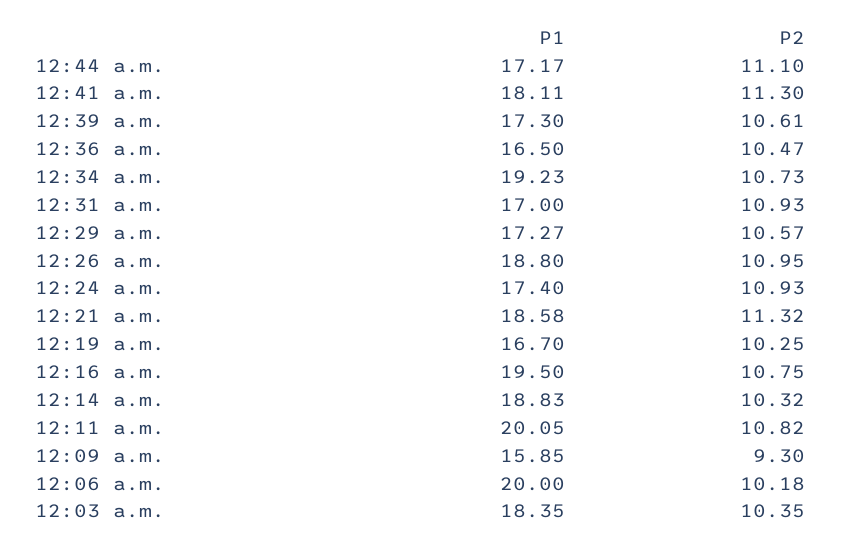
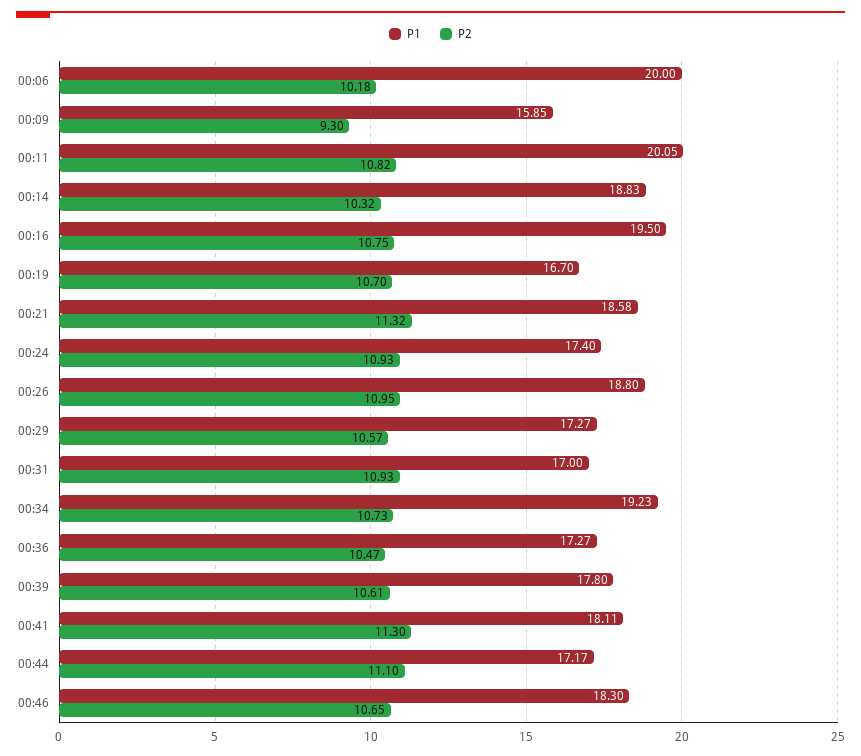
P1, 12:39 a.m.: 17.3 -> 17.8
P1, 12:36 a.m.: 16.5 -> 17.27
P2, 12:19 a.m.: 10.25 -> 10.7
P1, 12:03 a.m.: 18.35 -> none
P2, 12:03 a.m.: 10.35 -> none
P1, 00:46: none -> 18.3
P2, 00:46: none -> 10.65

